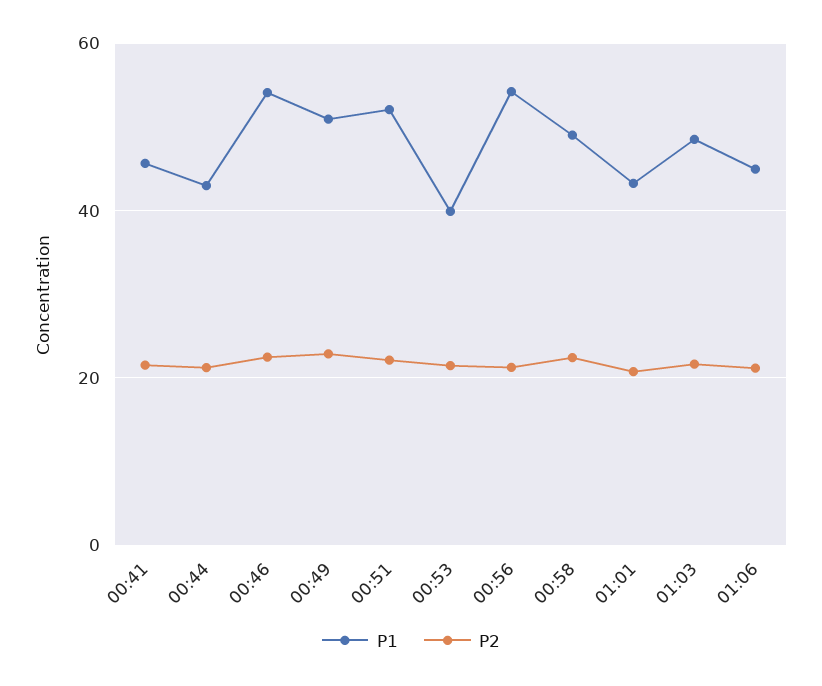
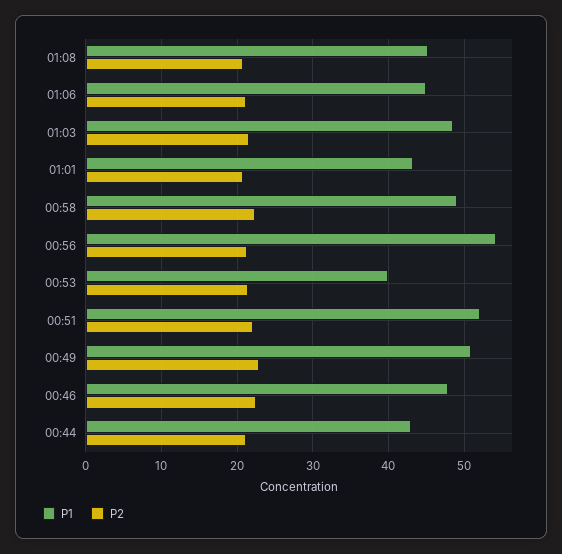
P1, 00:41: 46 -> none
P2, 00:41: 22 -> none
P1, 00:46: 54 -> 48
P1, 01:08: none -> 45
P2, 01:08: none -> 21

